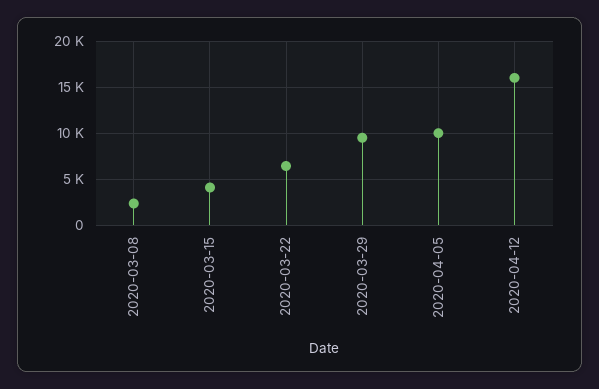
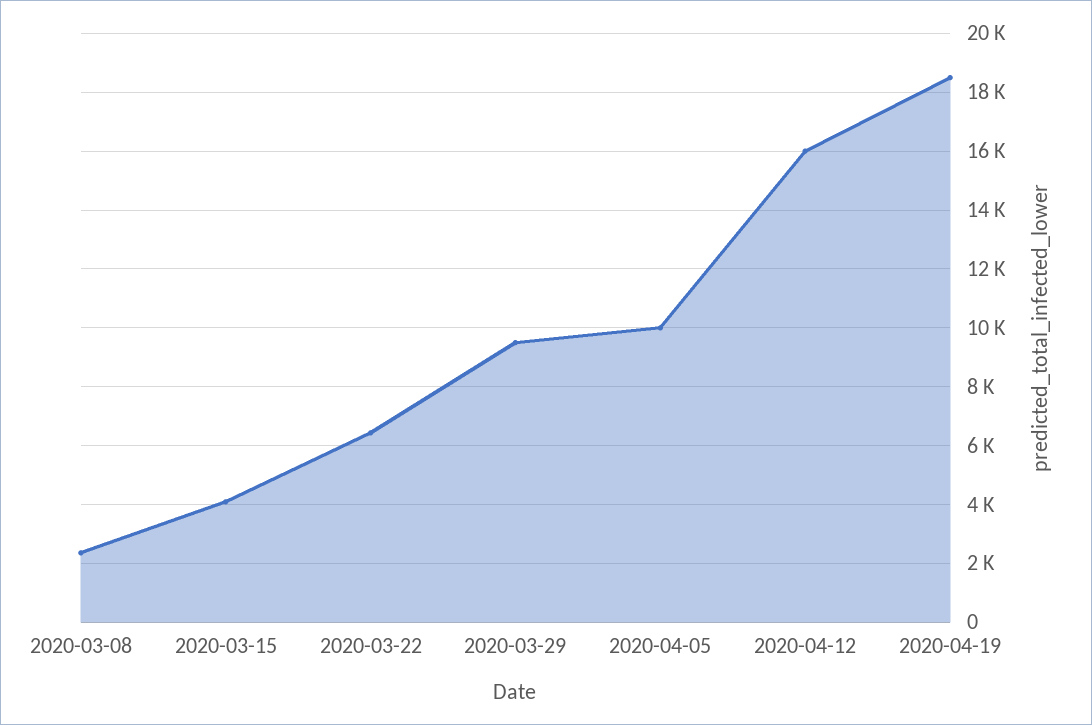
2020-04-19: none -> 18500

